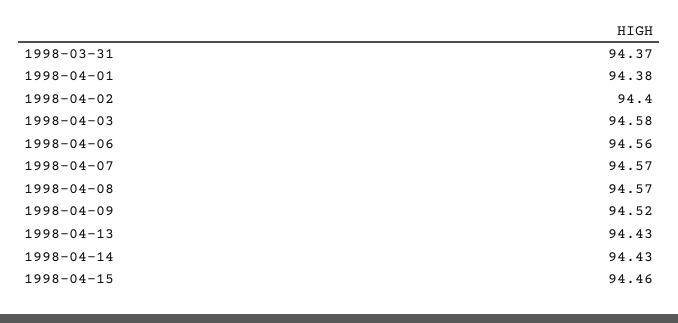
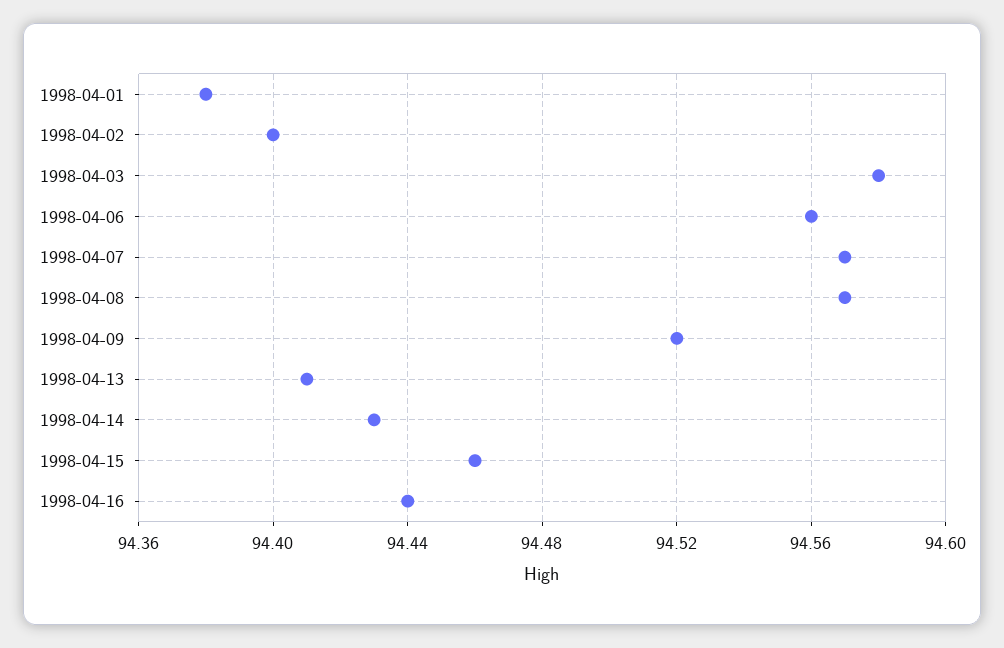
1998-03-31: 94.37 -> none
1998-04-13: 94.43 -> 94.41
1998-04-16: none -> 94.44

